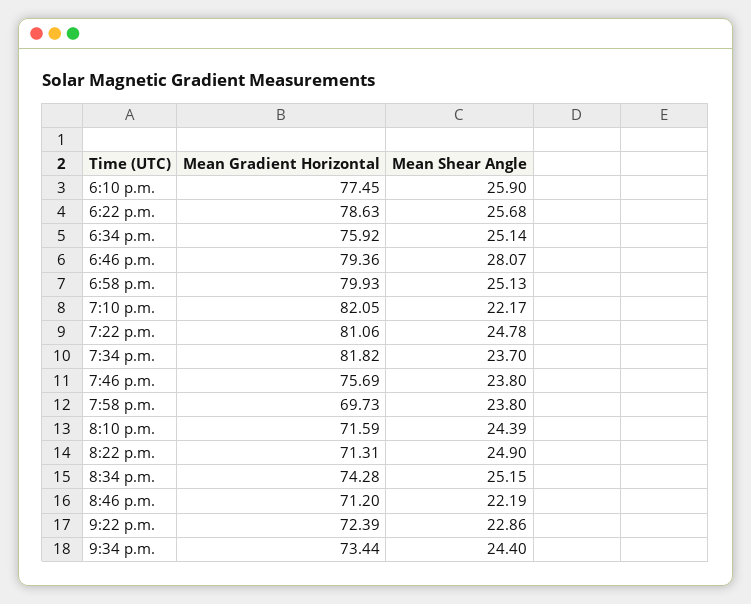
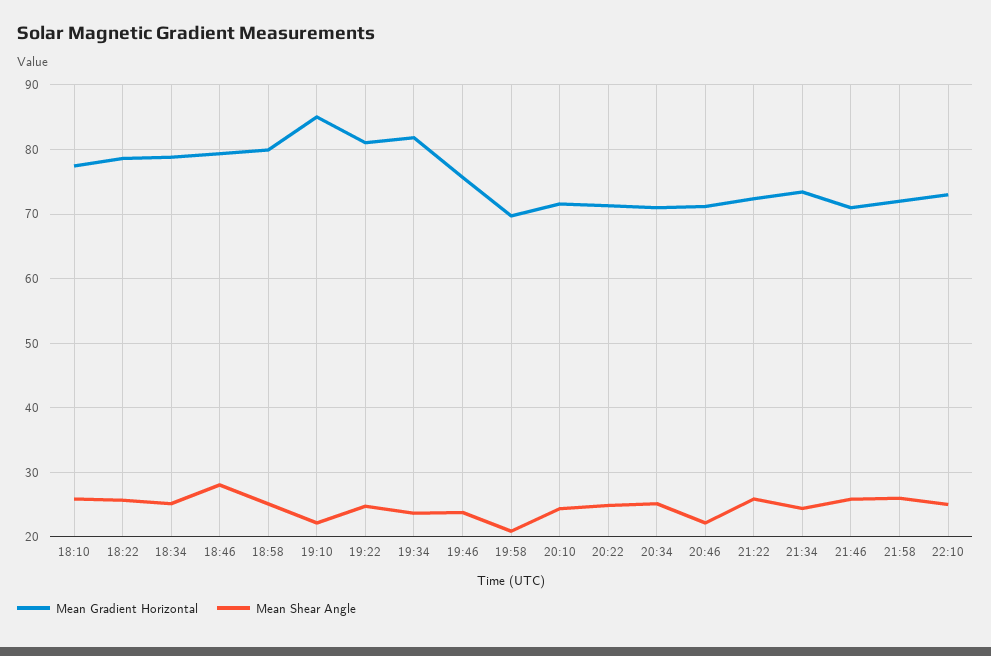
Mean Gradient Horizontal, 6:34 p.m.: 75.92 -> 79
Mean Gradient Horizontal, 7:10 p.m.: 82.05 -> 85
Mean Shear Angle, 7:58 p.m.: 23.8 -> 21
Mean Gradient Horizontal, 8:34 p.m.: 74.28 -> 71
Mean Shear Angle, 9:22 p.m.: 22.86 -> 26
Mean Gradient Horizontal, 21:46: none -> 71
Mean Shear Angle, 21:46: none -> 26
Mean Gradient Horizontal, 21:58: none -> 72
Mean Shear Angle, 21:58: none -> 26
Mean Gradient Horizontal, 22:10: none -> 73
Mean Shear Angle, 22:10: none -> 25

